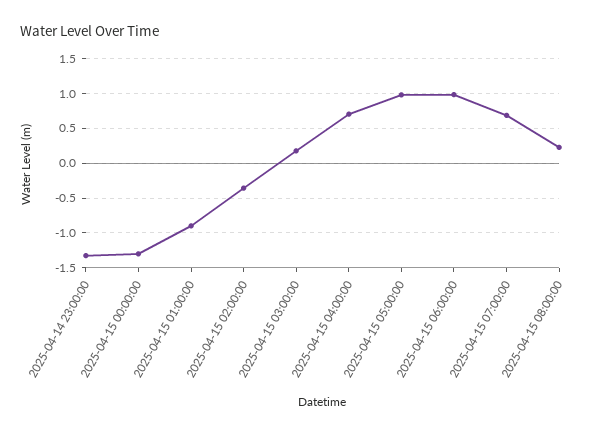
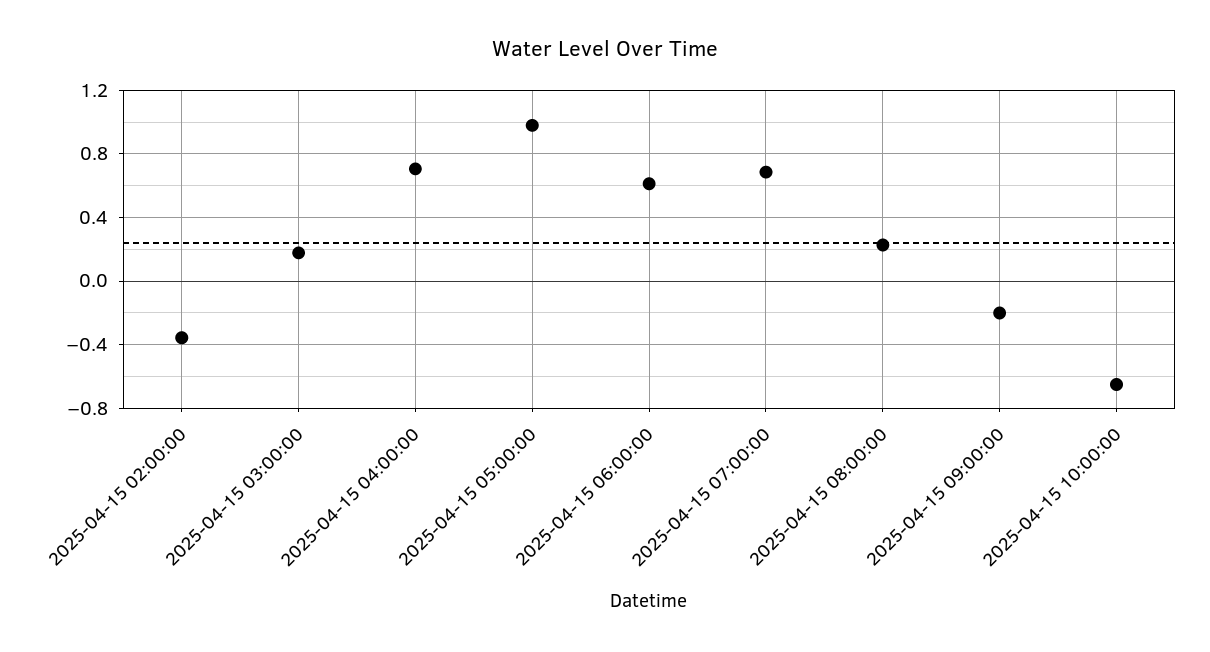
2025-04-14 23:00:00: -1.3 -> none
2025-04-15 00:00:00: -1.3 -> none
2025-04-15 01:00:00: -0.9 -> none
2025-04-15 06:00:00: 1 -> 0.6
2025-04-15 09:00:00: none -> -0.2
2025-04-15 10:00:00: none -> -0.65

